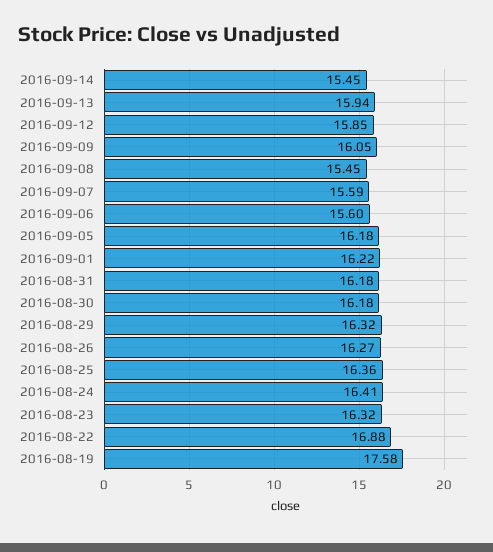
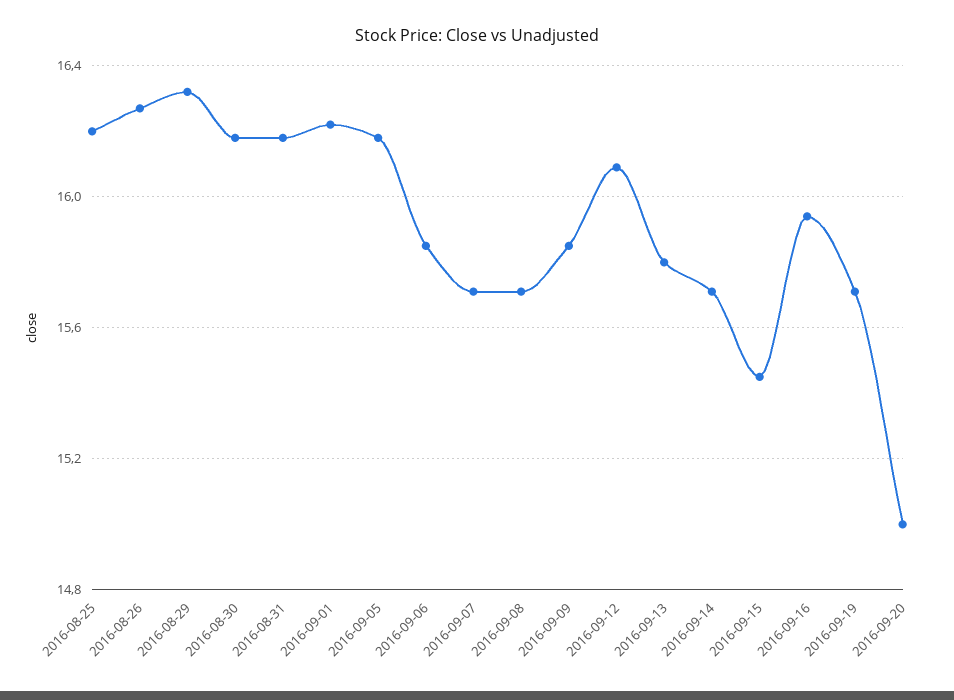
2016-09-14: 15.45 -> 15.7
2016-09-13: 15.94 -> 15.8
2016-09-12: 15.85 -> 16.1
2016-09-09: 16.05 -> 15.85
2016-09-08: 15.45 -> 15.7
2016-09-07: 15.59 -> 15.7
2016-09-06: 15.6 -> 15.85
2016-08-25: 16.36 -> 16.2
2016-08-24: 16.41 -> none
2016-08-23: 16.32 -> none
2016-08-22: 16.88 -> none
2016-08-19: 17.58 -> none
2016-09-15: none -> 15.45
2016-09-16: none -> 15.95
2016-09-19: none -> 15.7
2016-09-20: none -> 15

